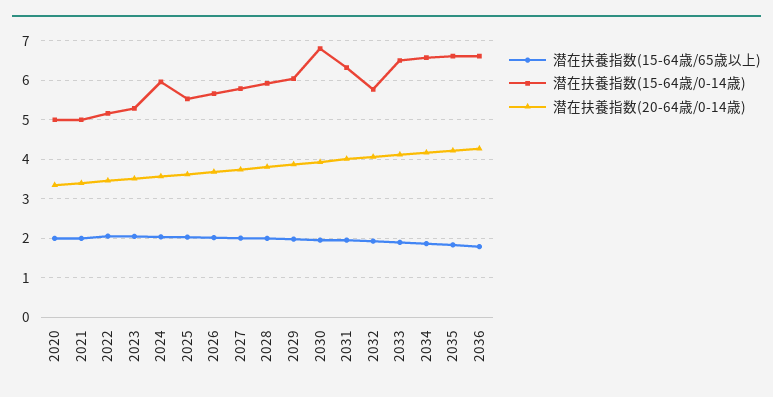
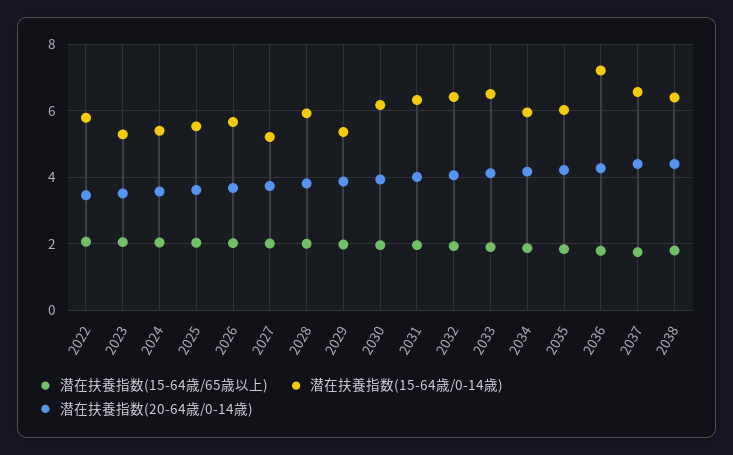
潜在扶養指数(15-64歳/65歳以上), 2020: 2 -> none
潜在扶養指数(15-64歳/0-14歳), 2020: 5 -> none
潜在扶養指数(20-64歳/0-14歳), 2020: 3.4 -> none
潜在扶養指数(15-64歳/65歳以上), 2021: 2 -> none
潜在扶養指数(15-64歳/0-14歳), 2021: 5 -> none
潜在扶養指数(20-64歳/0-14歳), 2021: 3.4 -> none
潜在扶養指数(15-64歳/0-14歳), 2022: 5.2 -> 5.8
潜在扶養指数(15-64歳/0-14歳), 2024: 6 -> 5.4
潜在扶養指数(15-64歳/0-14歳), 2027: 5.8 -> 5.2
潜在扶養指数(15-64歳/0-14歳), 2029: 6 -> 5.4
潜在扶養指数(15-64歳/0-14歳), 2030: 6.8 -> 6.2
潜在扶養指数(15-64歳/0-14歳), 2032: 5.8 -> 6.4
潜在扶養指数(15-64歳/0-14歳), 2034: 6.6 -> 6
潜在扶養指数(15-64歳/0-14歳), 2035: 6.6 -> 6
潜在扶養指数(15-64歳/0-14歳), 2036: 6.6 -> 7.2
潜在扶養指数(15-64歳/65歳以上), 2037: none -> 1.8
潜在扶養指数(15-64歳/0-14歳), 2037: none -> 6.6
潜在扶養指数(20-64歳/0-14歳), 2037: none -> 4.4
潜在扶養指数(15-64歳/65歳以上), 2038: none -> 1.8
潜在扶養指数(15-64歳/0-14歳), 2038: none -> 6.4
潜在扶養指数(20-64歳/0-14歳), 2038: none -> 4.4

